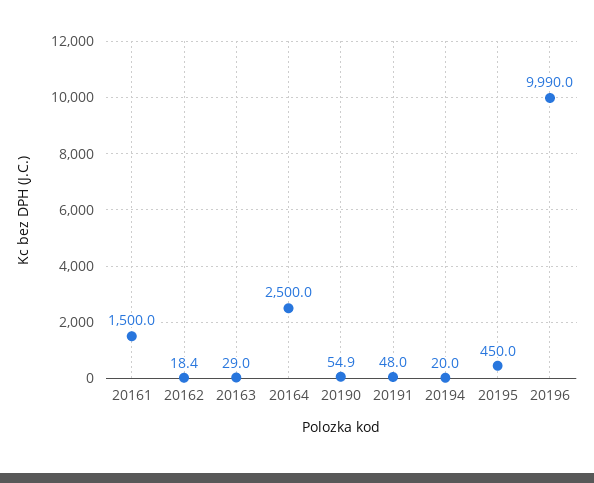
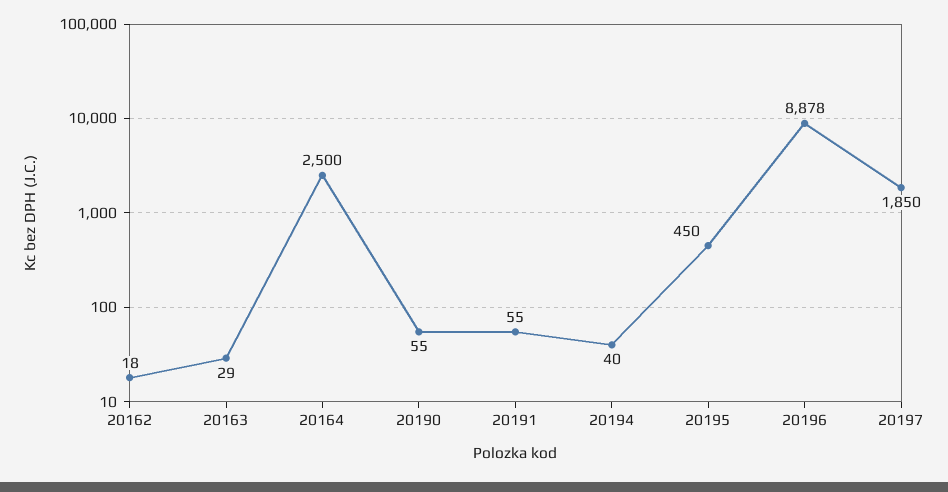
20161: 1500 -> none
20191: 48 -> 55
20194: 20 -> 40
20196: 9990 -> 8878
20197: none -> 1850

